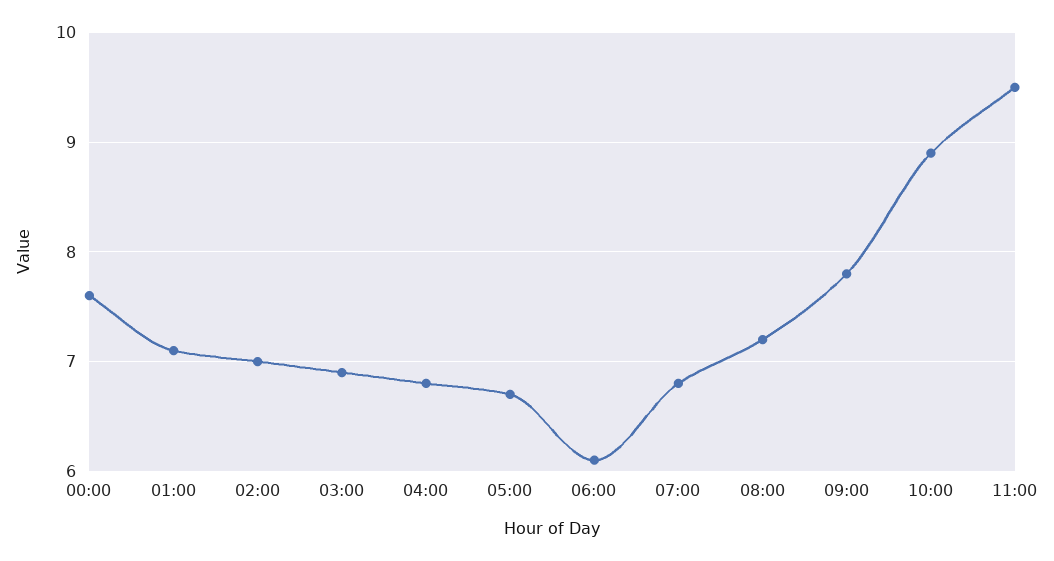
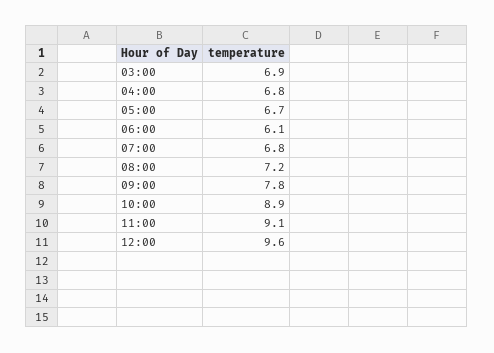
00:00: 7.6 -> none
01:00: 7.1 -> none
02:00: 7 -> none
11:00: 9.5 -> 9.1
12:00: none -> 9.6

